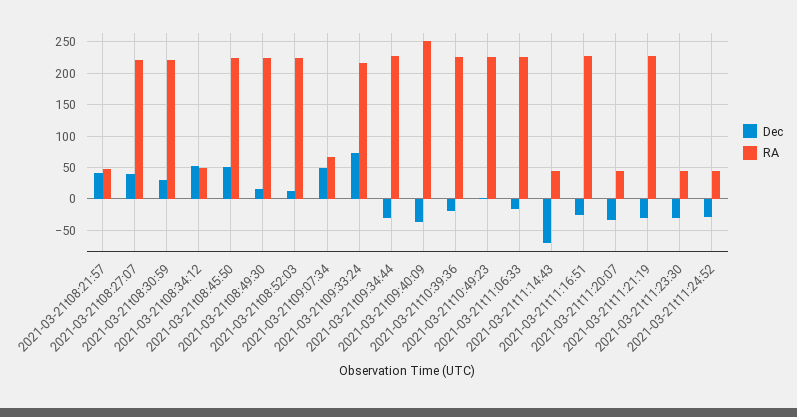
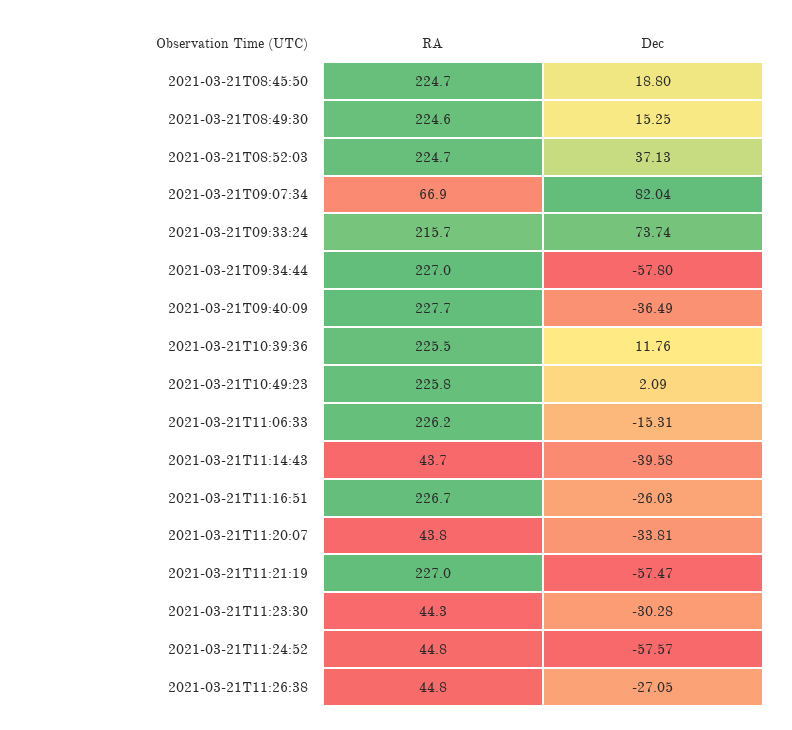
Dec, 2021-03-21t08:21:57: 40 -> none
RA, 2021-03-21t08:21:57: 50 -> none
Dec, 2021-03-21t08:27:07: 40 -> none
RA, 2021-03-21t08:27:07: 220 -> none
Dec, 2021-03-21t08:30:59: 30 -> none
RA, 2021-03-21t08:30:59: 220 -> none
Dec, 2021-03-21t08:34:12: 50 -> none
RA, 2021-03-21t08:34:12: 50 -> none
Dec, 2021-03-21t08:45:50: 50 -> 18.8
Dec, 2021-03-21t08:52:03: 10 -> 37.13
Dec, 2021-03-21t09:07:34: 50 -> 82.04
Dec, 2021-03-21t09:34:44: -30 -> -57.8
RA, 2021-03-21t09:40:09: 250 -> 227.7
Dec, 2021-03-21t10:39:36: -20 -> 11.76
Dec, 2021-03-21t11:14:43: -70 -> -39.58
Dec, 2021-03-21t11:21:19: -30 -> -57.47
Dec, 2021-03-21t11:24:52: -30 -> -57.57
RA, 2021-03-21T11:26:38: none -> 44.8
Dec, 2021-03-21T11:26:38: none -> -27.05

